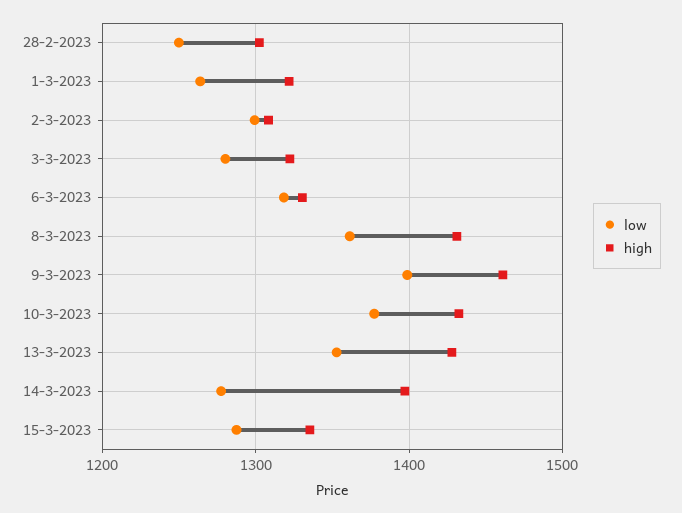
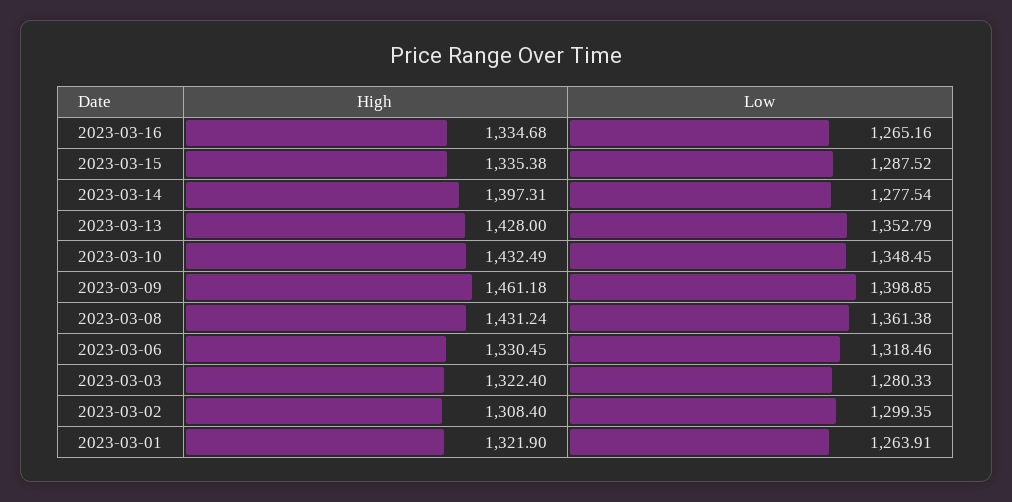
low, 28-2-2023: 1250 -> none
high, 28-2-2023: 1300 -> none
low, 10-3-2023: 1380 -> 1348.45
high, 2023-03-16: none -> 1334.68
low, 2023-03-16: none -> 1265.16

